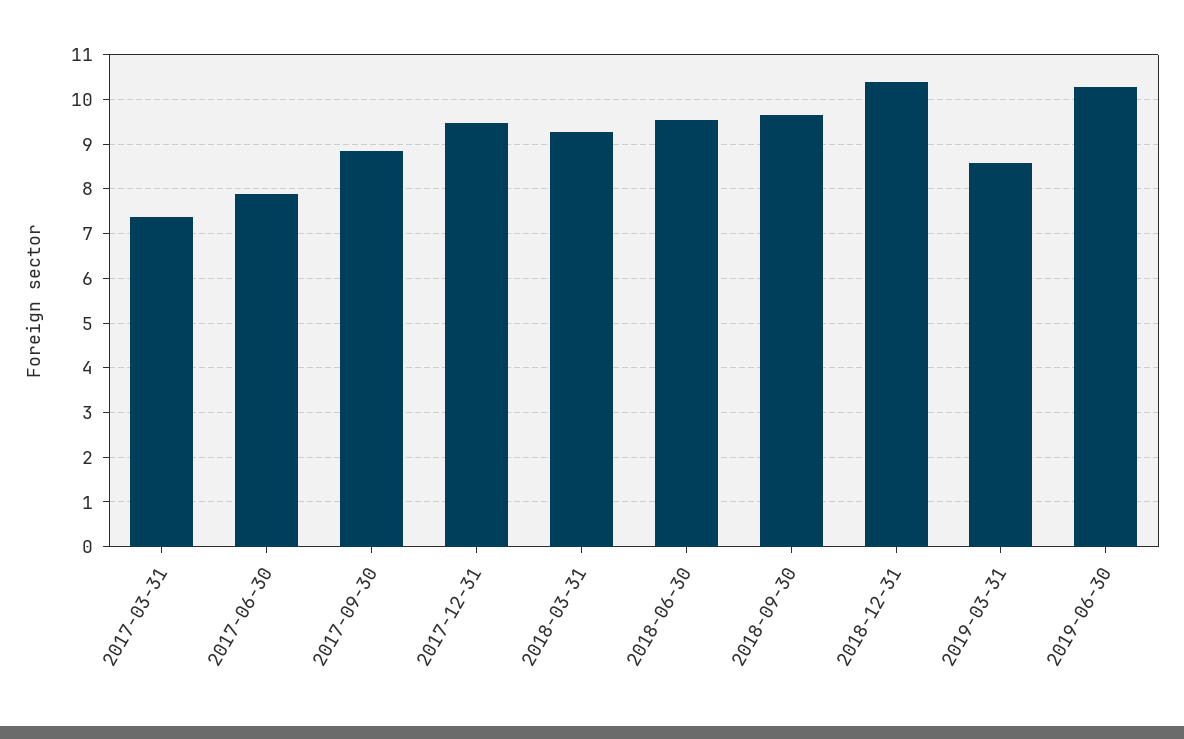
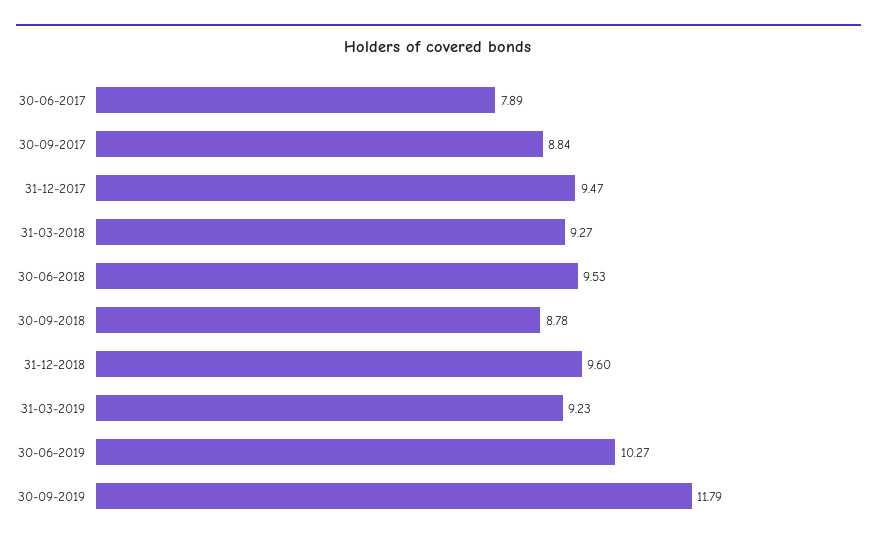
2017-03-31: 7.4 -> none
2018-09-30: 9.6 -> 8.78
2018-12-31: 10.4 -> 9.6
2019-03-31: 8.6 -> 9.23
30-09-2019: none -> 11.79

